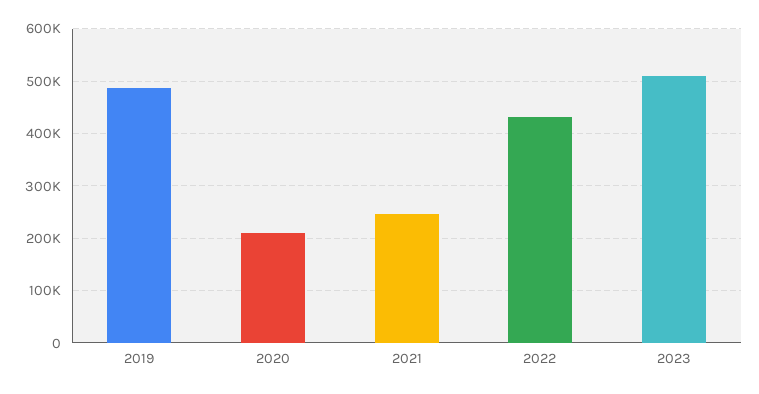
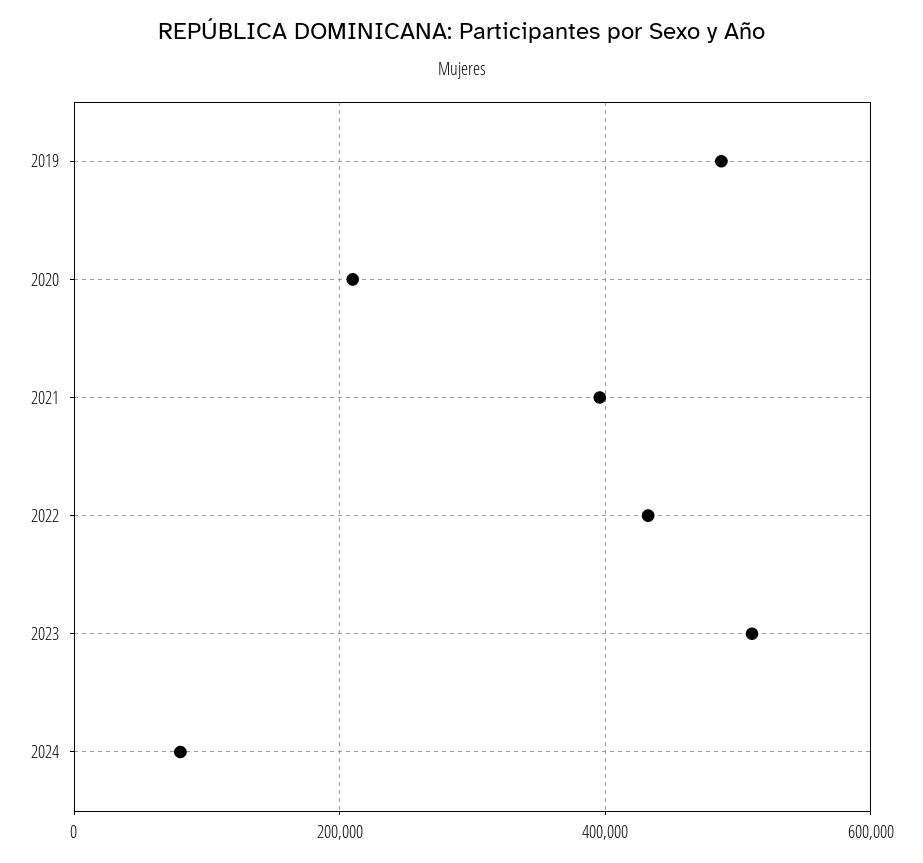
2021: 240000 -> 400000
2024: none -> 80000

